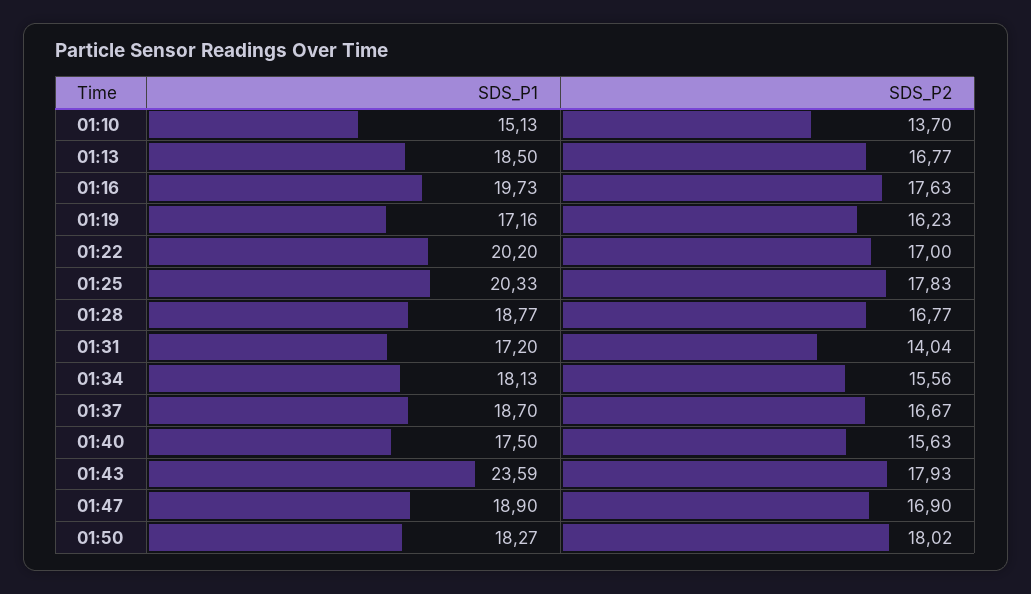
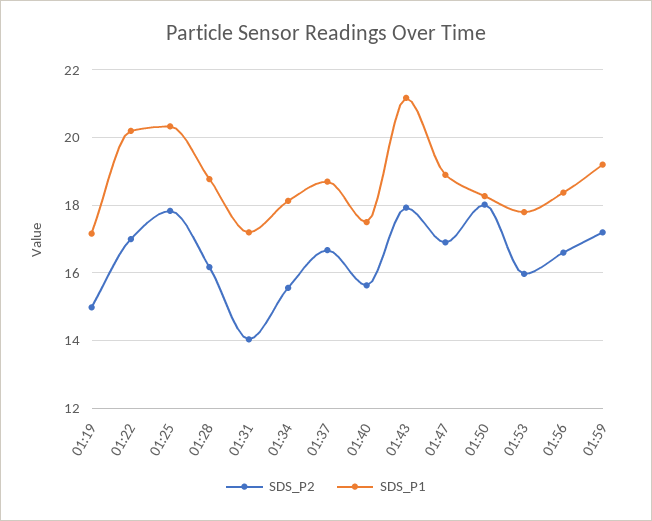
SDS_P1, 01:10: 15.13 -> none
SDS_P2, 01:10: 13.7 -> none
SDS_P1, 01:13: 18.5 -> none
SDS_P2, 01:13: 16.77 -> none
SDS_P1, 01:16: 19.73 -> none
SDS_P2, 01:16: 17.63 -> none
SDS_P2, 01:19: 16.23 -> 15
SDS_P2, 01:28: 16.77 -> 16.2
SDS_P1, 01:43: 23.59 -> 21.2
SDS_P2, 01:53: none -> 16
SDS_P1, 01:53: none -> 17.8
SDS_P2, 01:56: none -> 16.6
SDS_P1, 01:56: none -> 18.4
SDS_P2, 01:59: none -> 17.2
SDS_P1, 01:59: none -> 19.2

